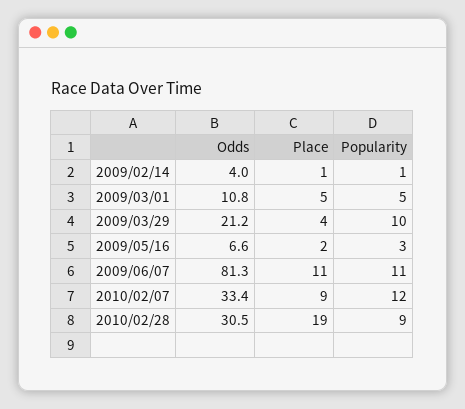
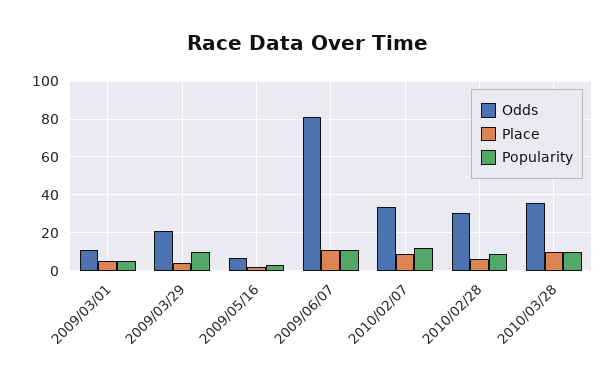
Odds, 2009/02/14: 4 -> none
Place, 2009/02/14: 1 -> none
Popularity, 2009/02/14: 1 -> none
Place, 2010/02/28: 19 -> 5
Odds, 2010/03/28: none -> 35
Place, 2010/03/28: none -> 10
Popularity, 2010/03/28: none -> 10

